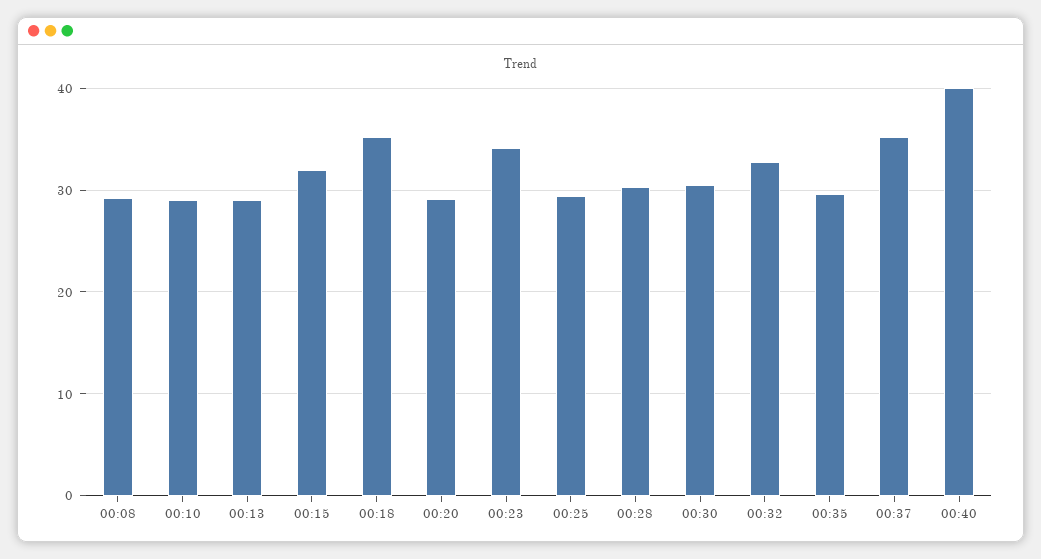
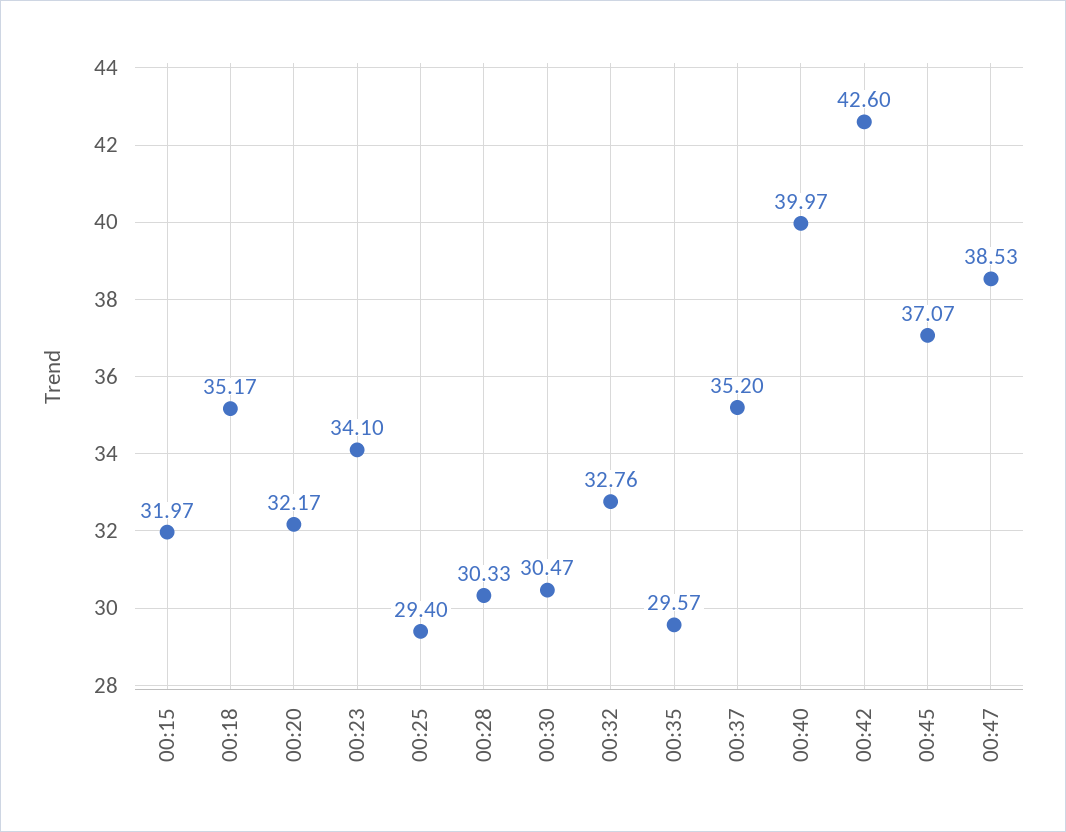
00:08: 29 -> none
00:10: 29 -> none
00:13: 29 -> none
00:20: 29 -> 32.17
00:42: none -> 42.6
00:45: none -> 37.07
00:47: none -> 38.53

